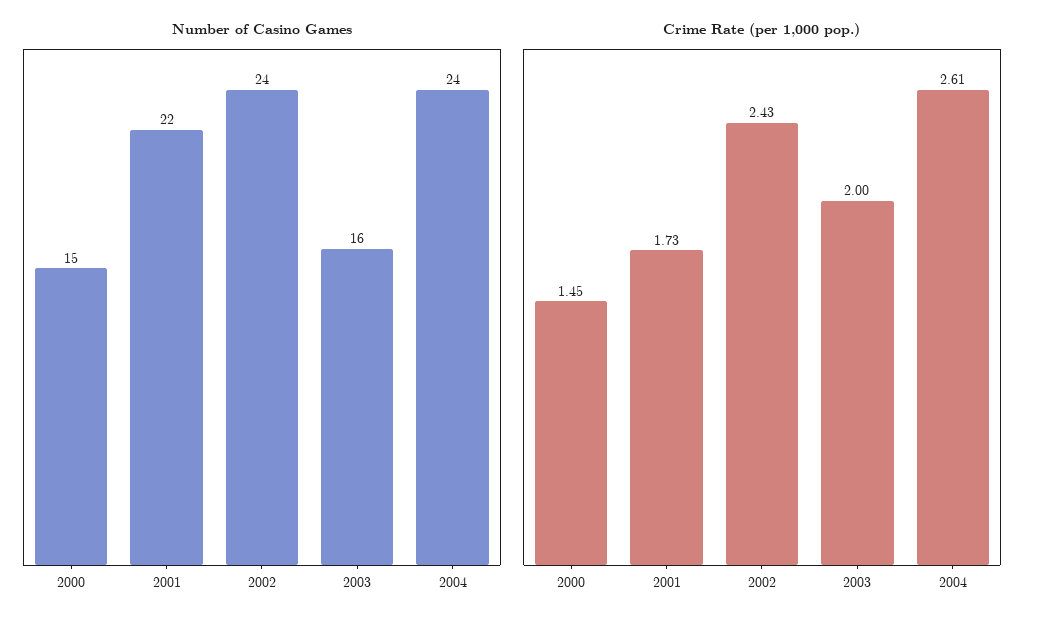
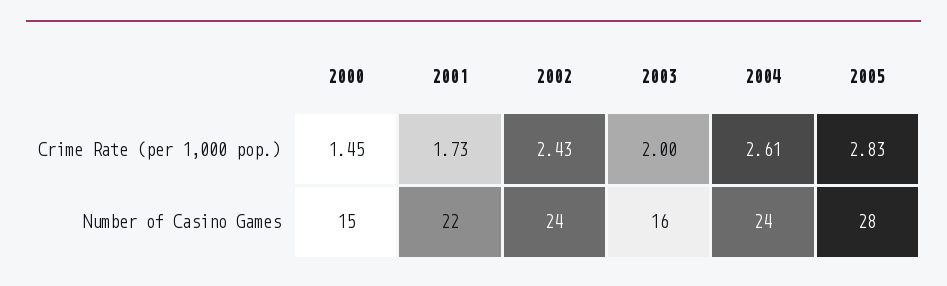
Crime Rate (per 1,000 pop.), 2005: none -> 2.83
Number of Casino Games, 2005: none -> 28

